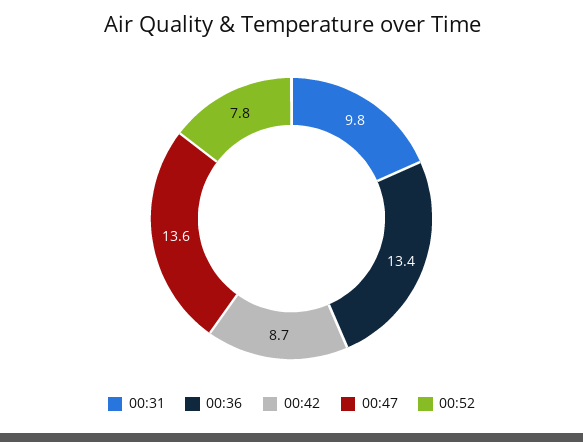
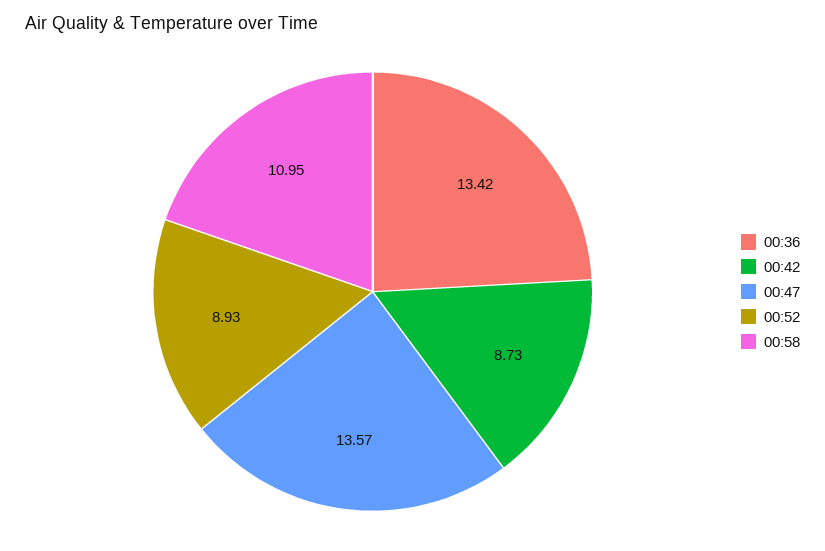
00:31: 9.8 -> none
00:52: 7.8 -> 8.93
00:58: none -> 10.95

